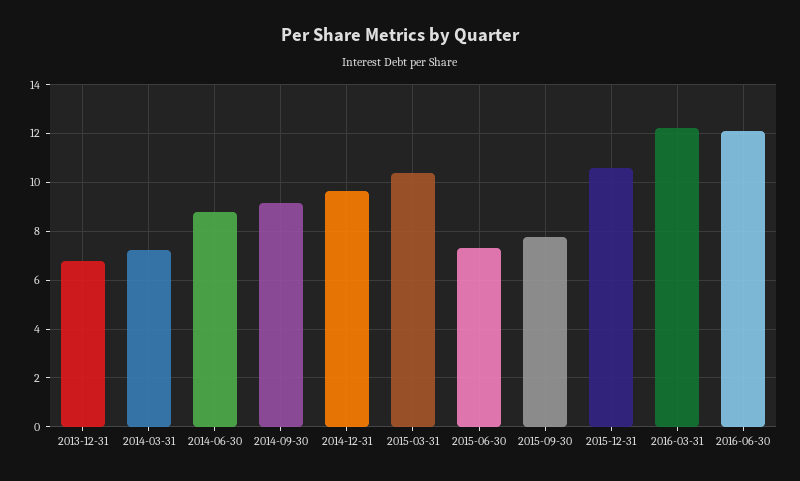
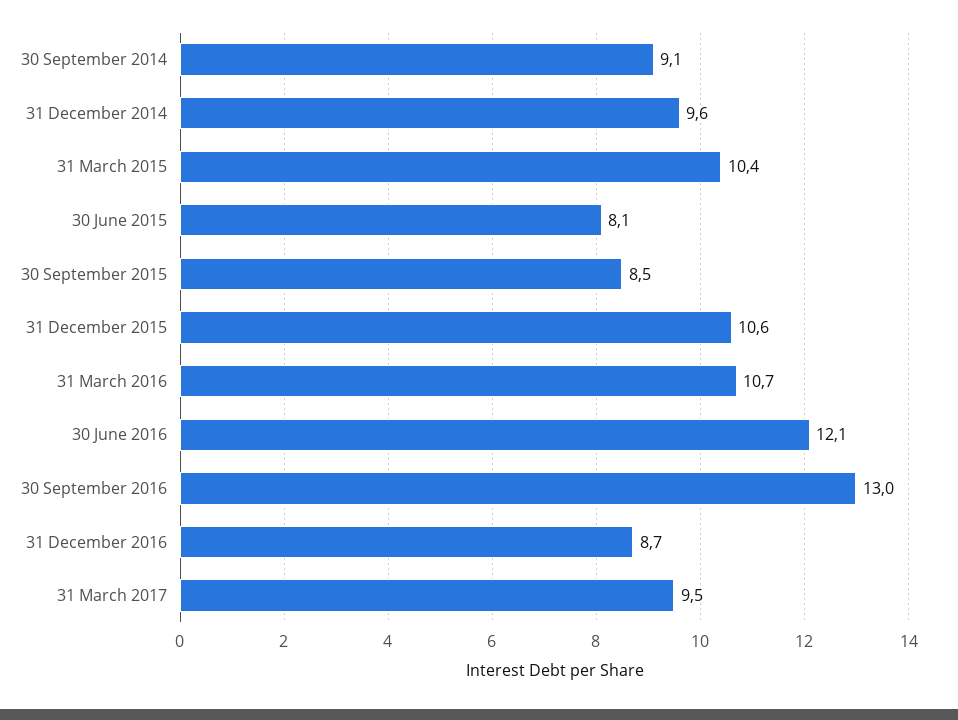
2013-12-31: 6.75 -> none
2014-03-31: 7.25 -> none
2014-06-30: 8.75 -> none
2015-06-30: 7.25 -> 8.1
2015-09-30: 7.75 -> 8.5
2016-03-31: 12.25 -> 10.7
30 September 2016: none -> 13
31 December 2016: none -> 8.7
31 March 2017: none -> 9.5

